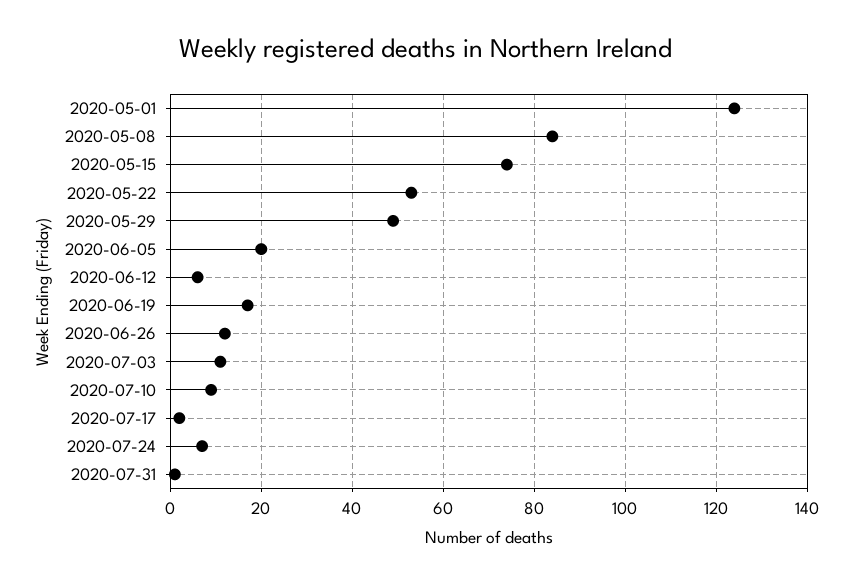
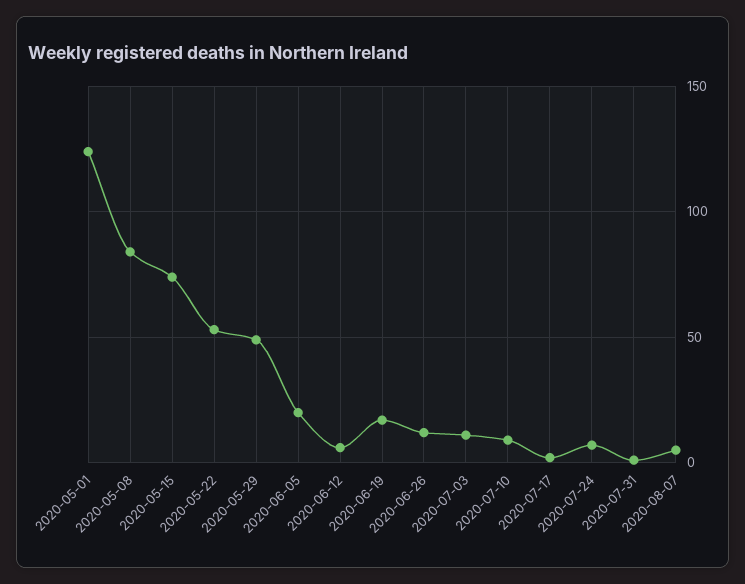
2020-08-07: none -> 5

